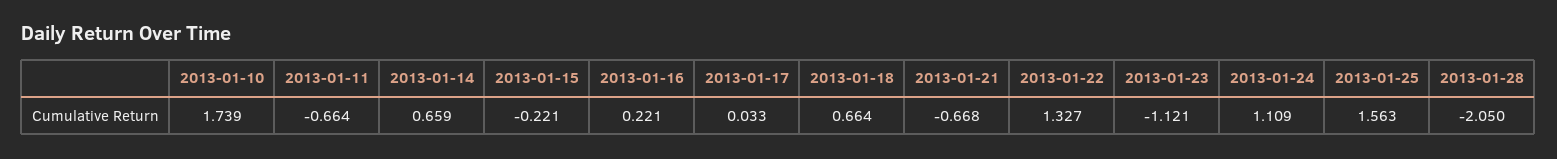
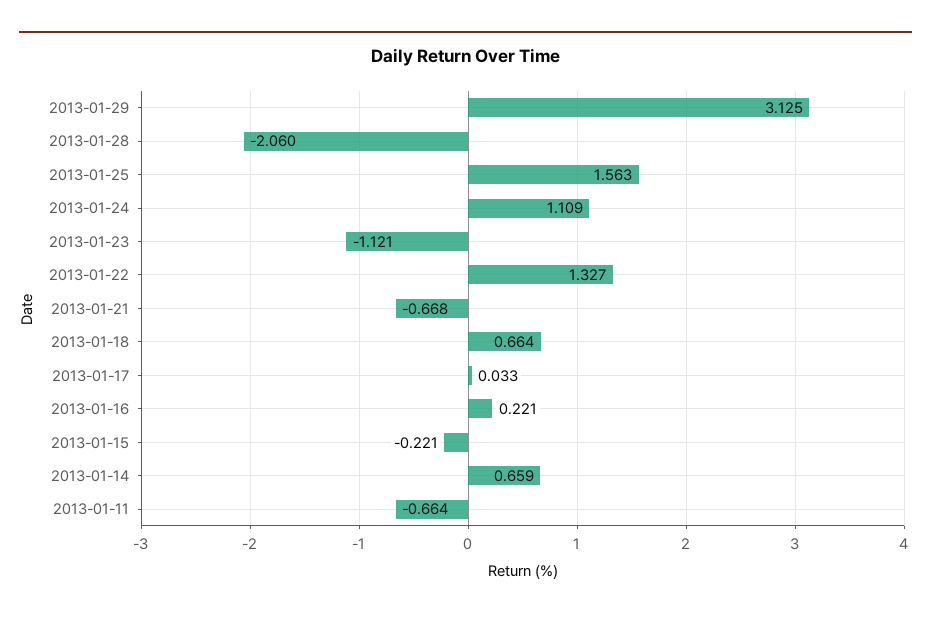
2013-01-10: 1.739 -> none
2013-01-28: -2.05 -> -2.06
2013-01-29: none -> 3.125

